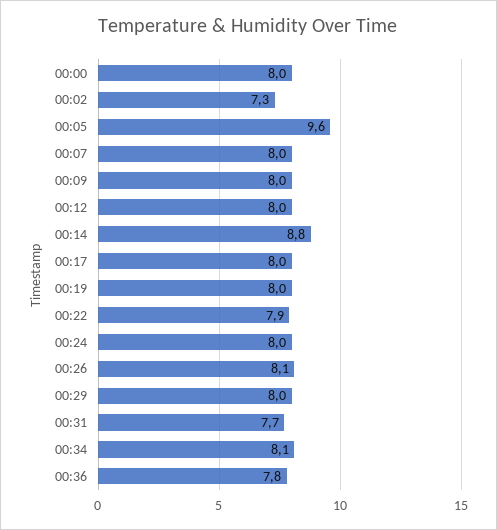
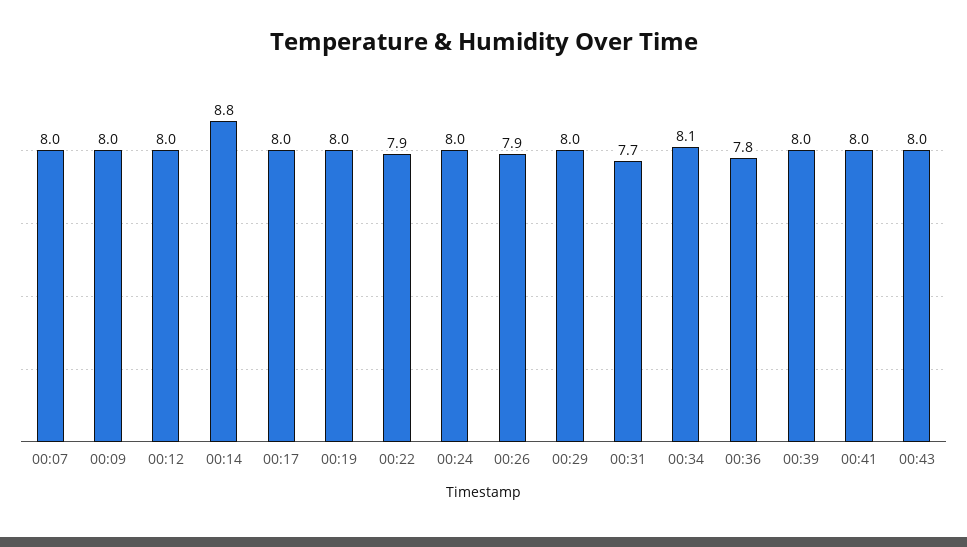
00:00: 8 -> none
00:02: 7.3 -> none
00:05: 9.6 -> none
00:26: 8.1 -> 7.9
00:39: none -> 8
00:41: none -> 8
00:43: none -> 8

